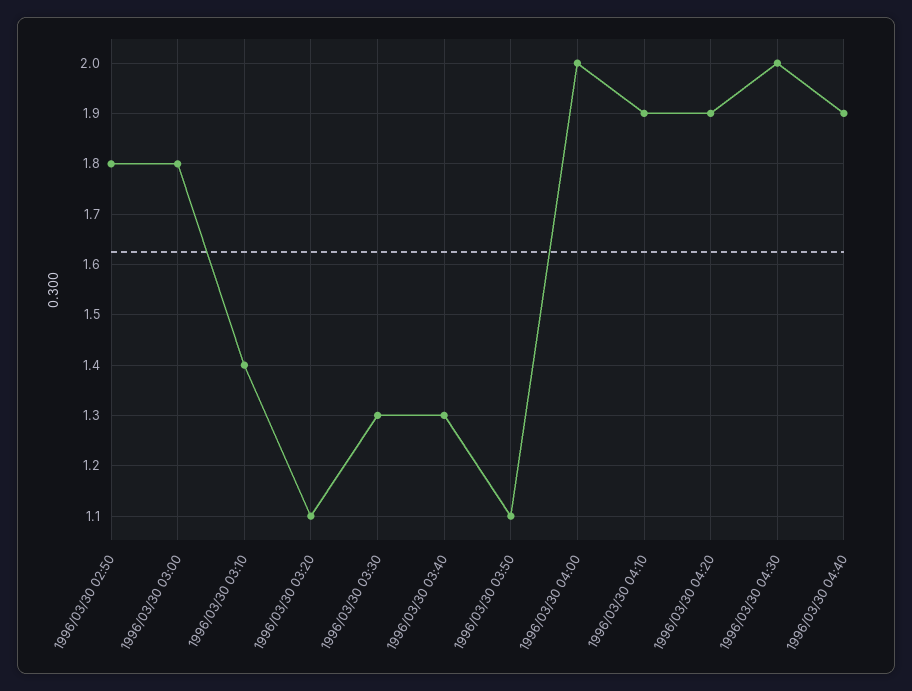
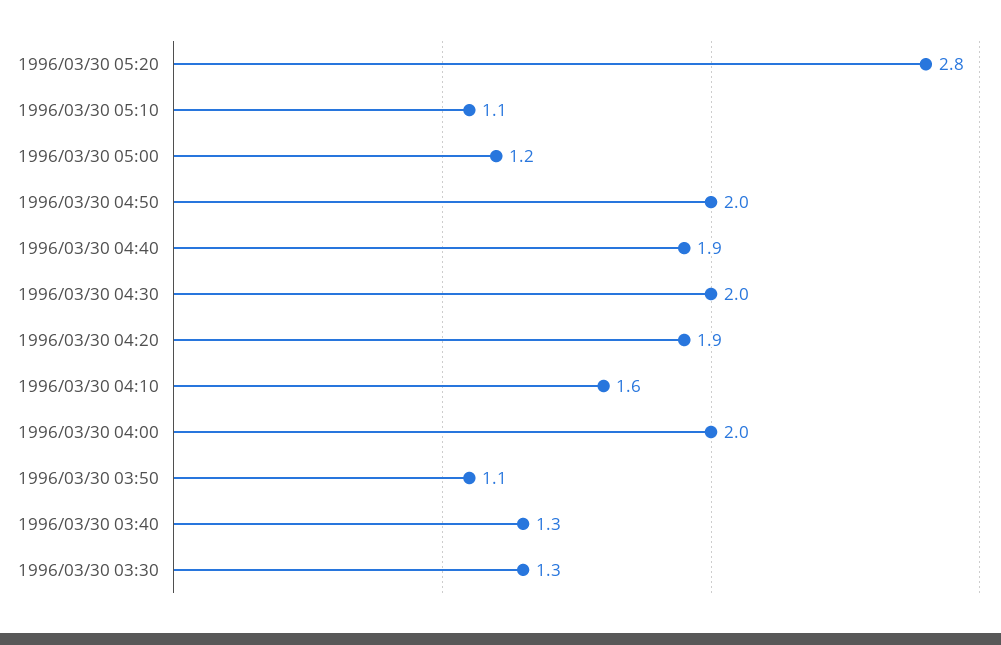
1996/03/30 02:50: 1.8 -> none
1996/03/30 03:00: 1.8 -> none
1996/03/30 03:10: 1.4 -> none
1996/03/30 03:20: 1.1 -> none
1996/03/30 04:10: 1.9 -> 1.6
1996/03/30 05:20: none -> 2.8
1996/03/30 05:10: none -> 1.1
1996/03/30 05:00: none -> 1.2
1996/03/30 04:50: none -> 2

